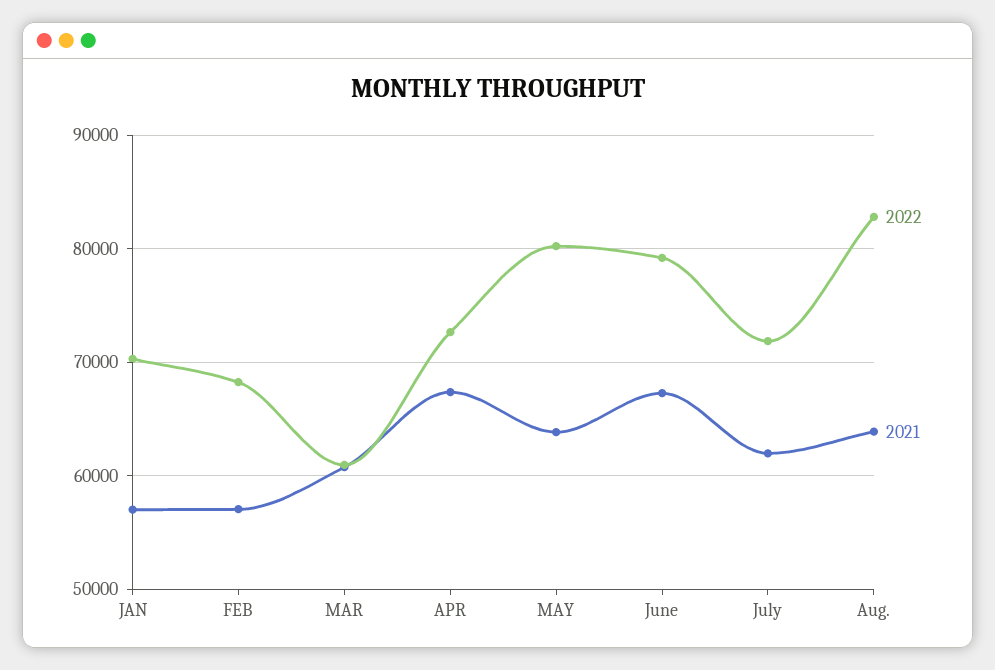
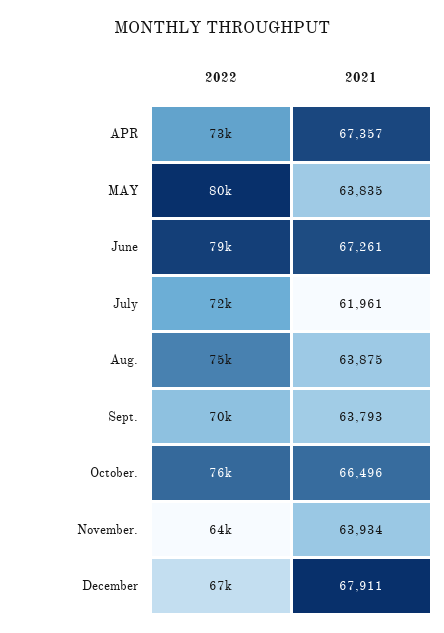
2022, JAN: 70000 -> none
2021, JAN: 57000 -> none
2022, FEB: 68000 -> none
2021, FEB: 57000 -> none
2022, MAR: 61000 -> none
2021, MAR: 61000 -> none
2022, Aug.: 83000 -> 75000
2022, Sept.: none -> 70000
2021, Sept.: none -> 63793
2022, October.: none -> 76000
2021, October.: none -> 66496
2022, November.: none -> 64000
2021, November.: none -> 63934
2022, December: none -> 67000
2021, December: none -> 67911

